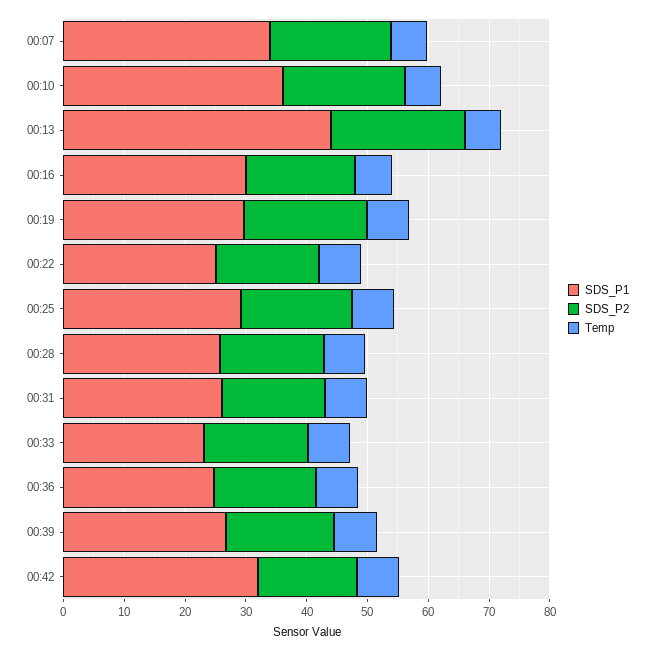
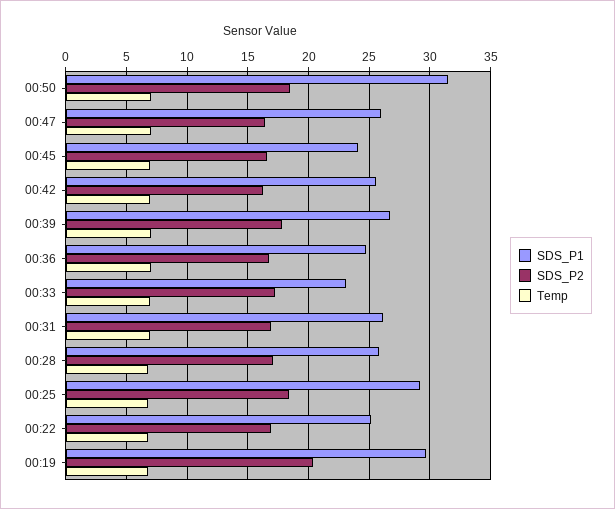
SDS_P1, 00:07: 34 -> none
SDS_P2, 00:07: 20 -> none
Temp, 00:07: 6 -> none
SDS_P1, 00:10: 36 -> none
SDS_P2, 00:10: 20 -> none
Temp, 00:10: 6 -> none
SDS_P1, 00:13: 44 -> none
SDS_P2, 00:13: 22 -> none
Temp, 00:13: 6 -> none
SDS_P1, 00:16: 30 -> none
SDS_P2, 00:16: 18 -> none
Temp, 00:16: 6 -> none
SDS_P1, 00:42: 32 -> 25.5
SDS_P1, 00:50: none -> 31.5
SDS_P2, 00:50: none -> 18.5
Temp, 00:50: none -> 7
SDS_P1, 00:47: none -> 26
SDS_P2, 00:47: none -> 16.5
Temp, 00:47: none -> 7
SDS_P1, 00:45: none -> 24
SDS_P2, 00:45: none -> 16.5
Temp, 00:45: none -> 7

